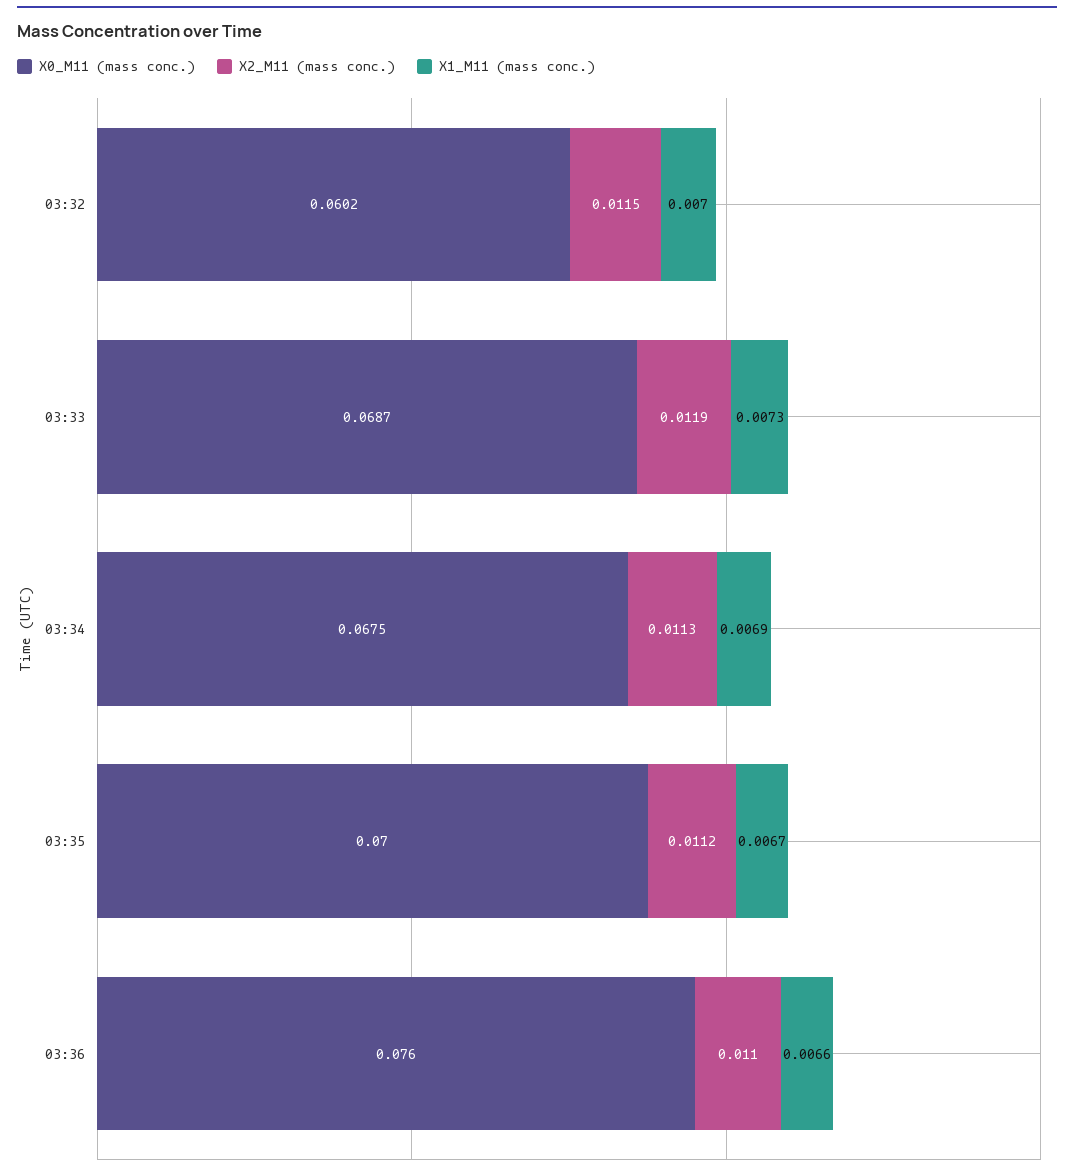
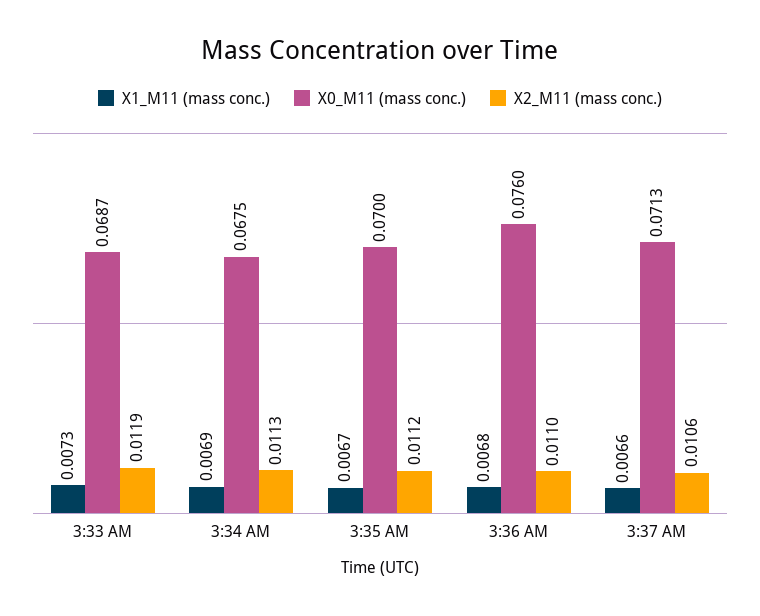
X0_M11 (mass conc.), 03:32: 0.0602 -> none
X2_M11 (mass conc.), 03:32: 0.0115 -> none
X1_M11 (mass conc.), 03:32: 0.007 -> none
X1_M11 (mass conc.), 03:36: 0.0066 -> 0.0068
X1_M11 (mass conc.), 3:37 AM: none -> 0.0066
X0_M11 (mass conc.), 3:37 AM: none -> 0.0713
X2_M11 (mass conc.), 3:37 AM: none -> 0.0106

